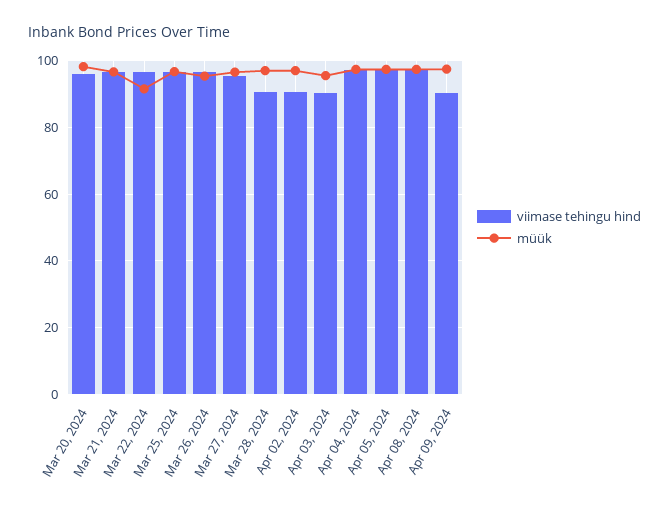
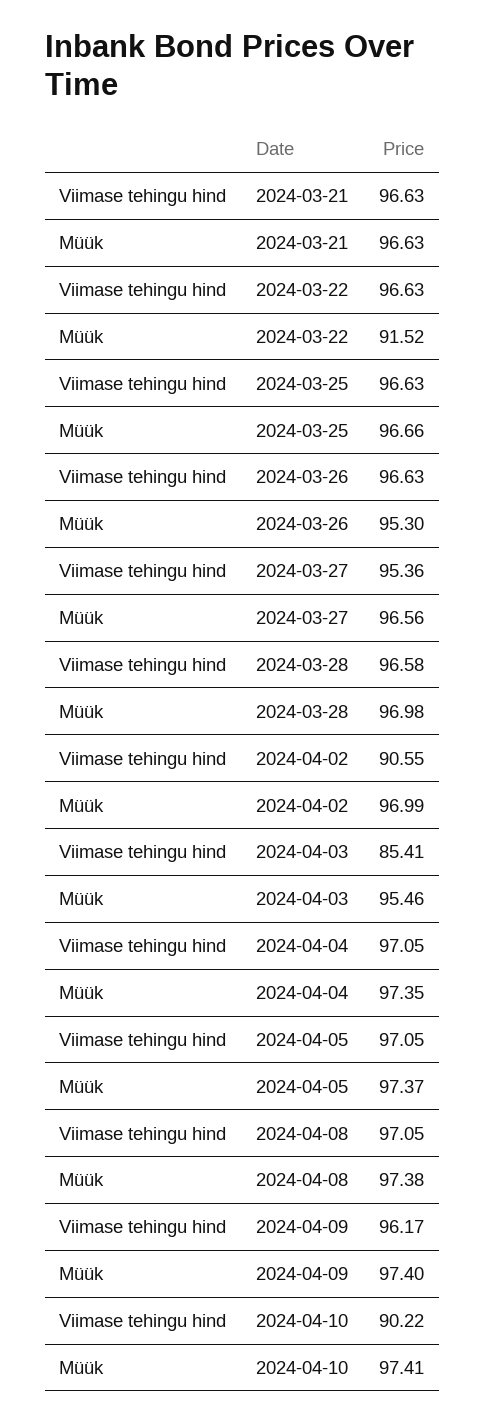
viimase tehingu hind, Mar 20, 2024: 96 -> none
müük, Mar 20, 2024: 98 -> none
viimase tehingu hind, Mar 28, 2024: 90 -> 96.58
viimase tehingu hind, Apr 03, 2024: 90 -> 85.41
viimase tehingu hind, Apr 09, 2024: 90 -> 96.17
viimase tehingu hind, 2024-04-10: none -> 90.22
müük, 2024-04-10: none -> 97.41

